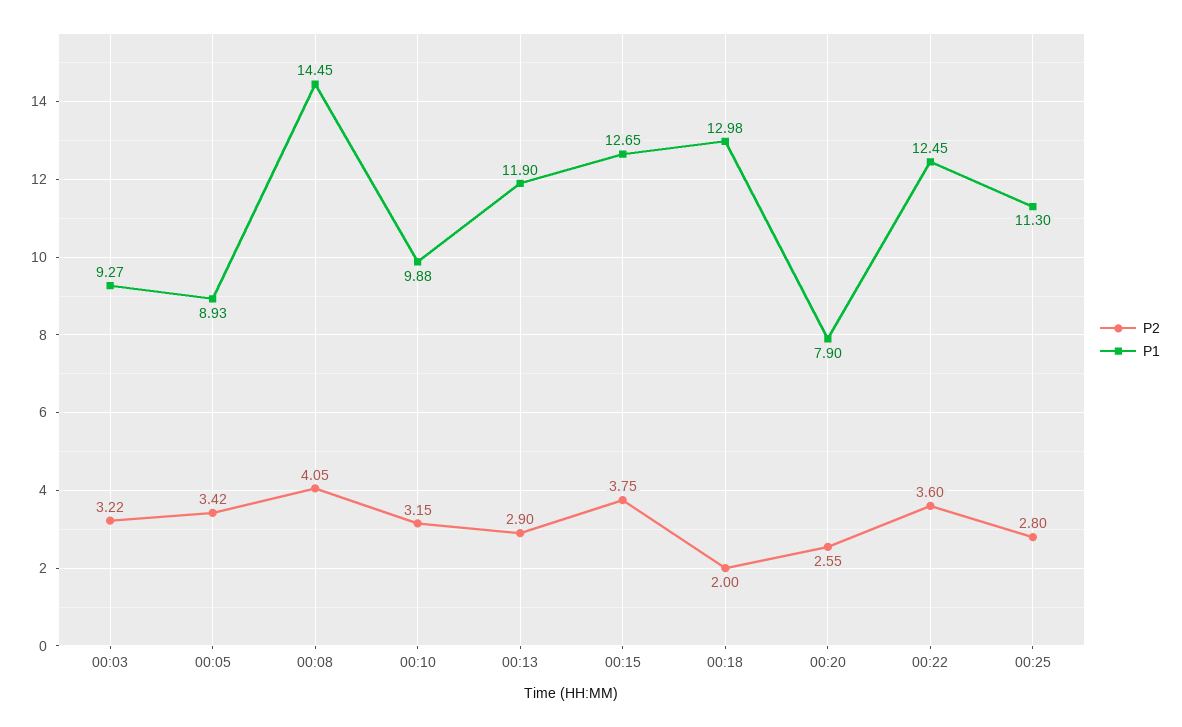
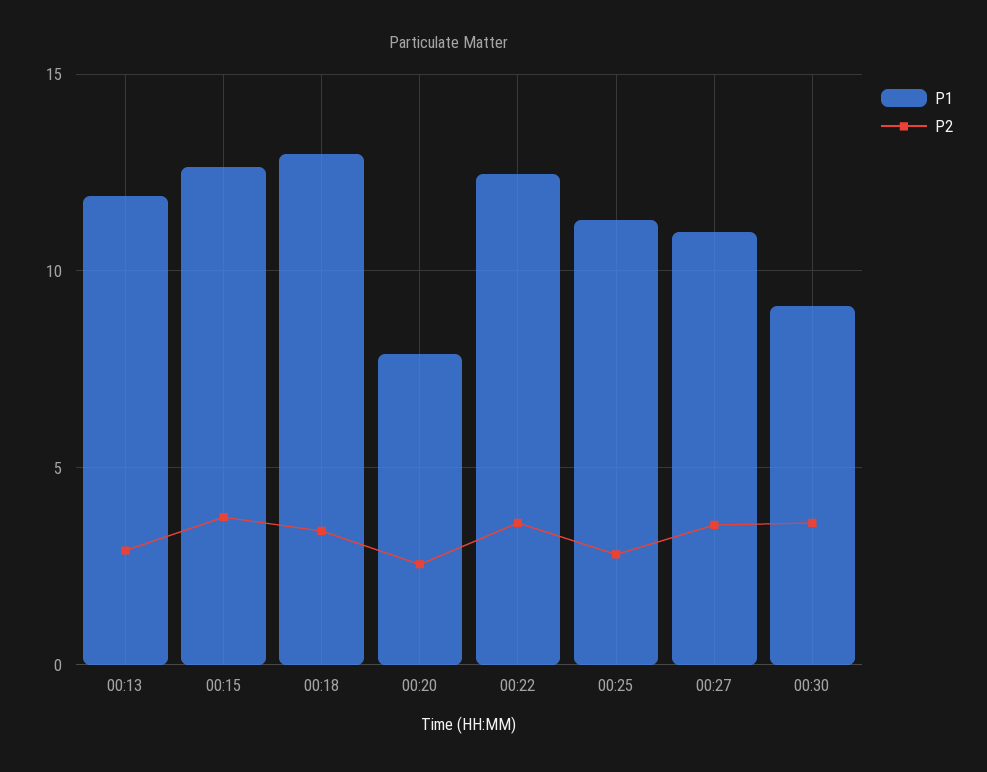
P2, 00:03: 3.22 -> none
P1, 00:03: 9.27 -> none
P2, 00:05: 3.42 -> none
P1, 00:05: 8.93 -> none
P2, 00:08: 4.05 -> none
P1, 00:08: 14.45 -> none
P2, 00:10: 3.15 -> none
P1, 00:10: 9.88 -> none
P2, 00:18: 2 -> 3.5
P1, 00:27: none -> 11
P2, 00:27: none -> 3.5
P1, 00:30: none -> 9
P2, 00:30: none -> 3.5

